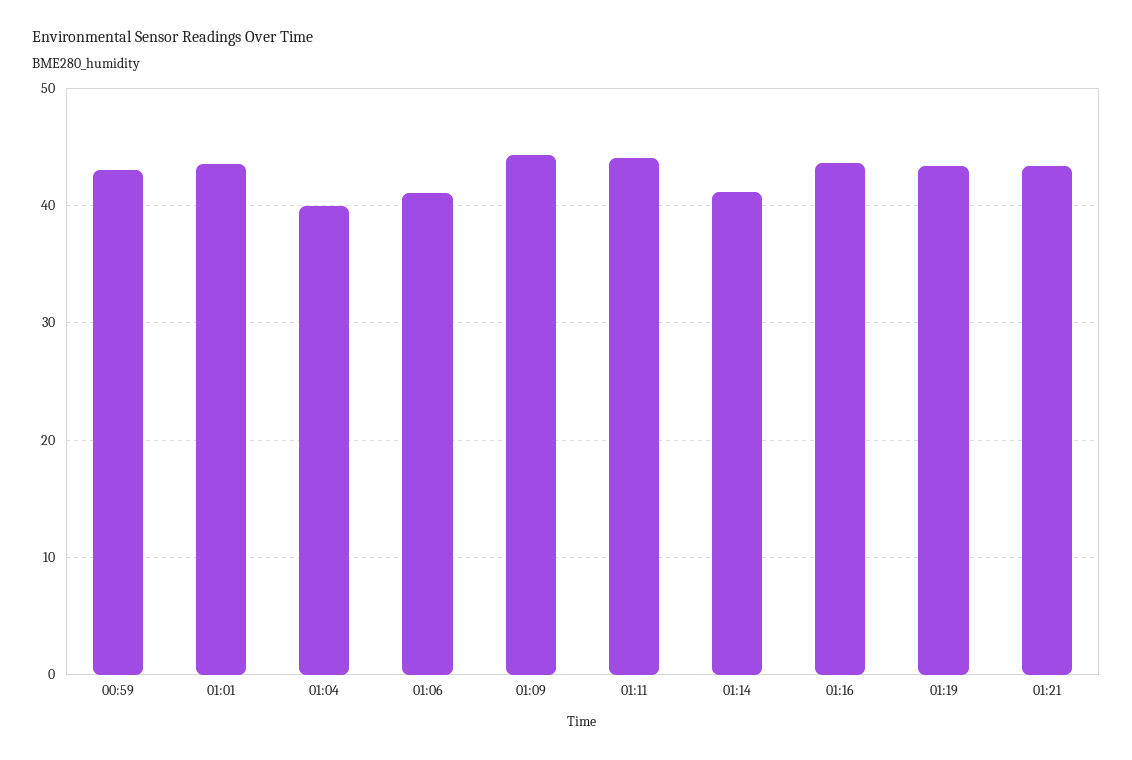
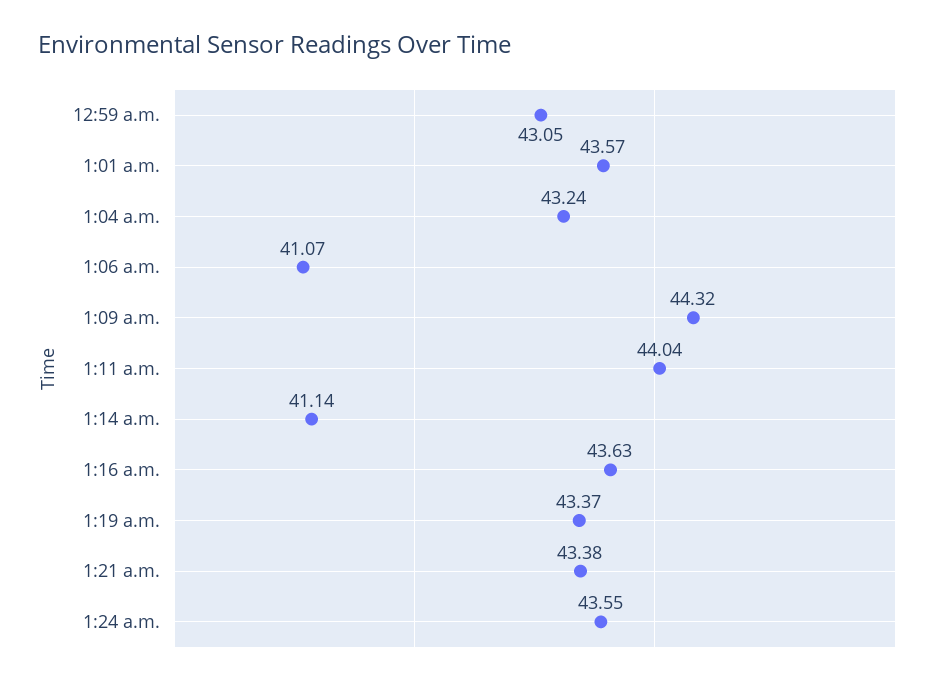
01:04: 40 -> 43.24
1:24 a.m.: none -> 43.55

